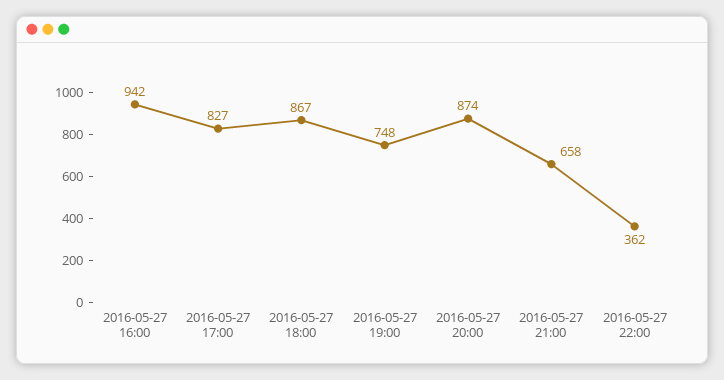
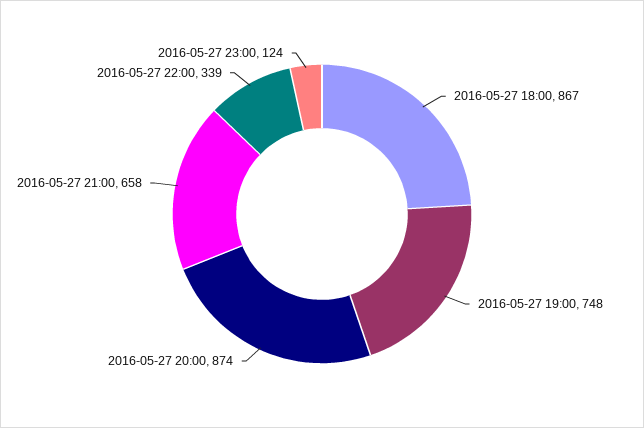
2016-05-27 16:00: 942 -> none
2016-05-27 17:00: 827 -> none
2016-05-27 22:00: 362 -> 339
2016-05-27 23:00: none -> 124

